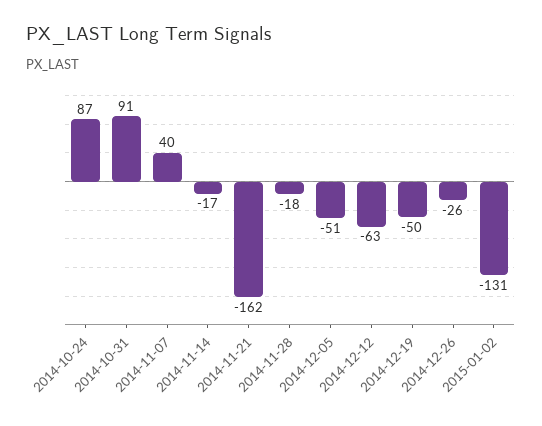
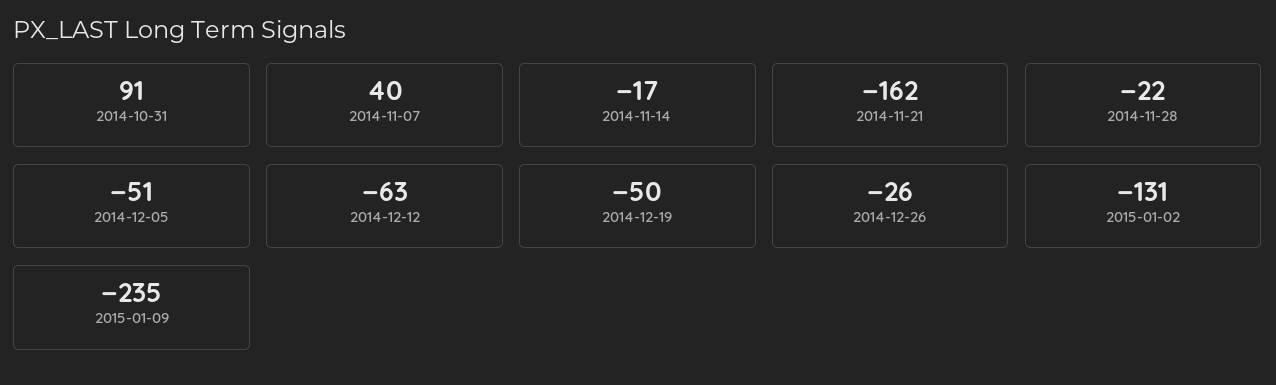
2014-10-24: 87 -> none
2014-11-28: -18 -> -22
2015-01-09: none -> -235

